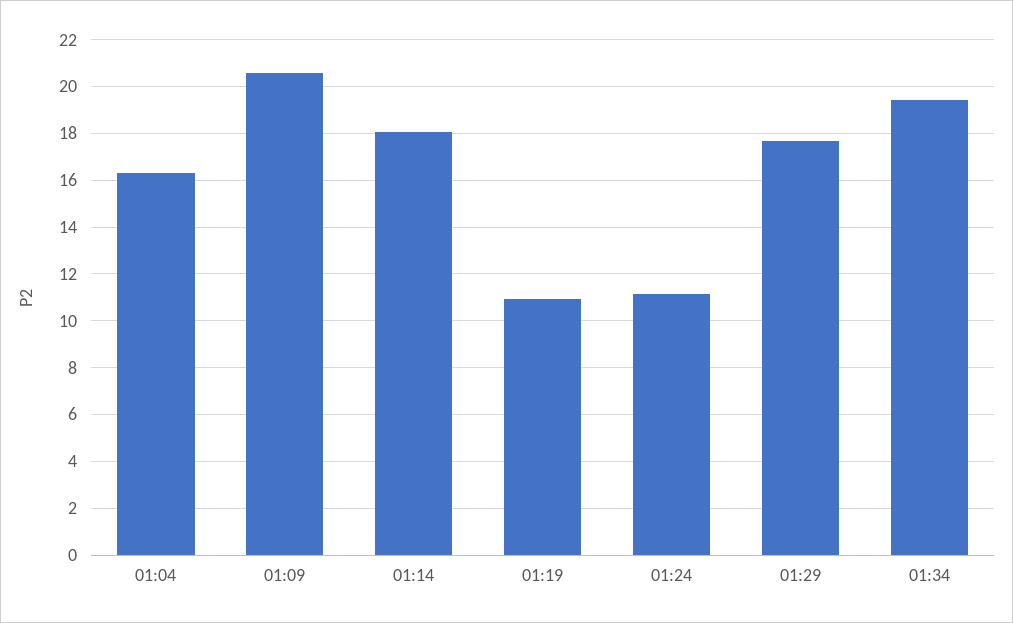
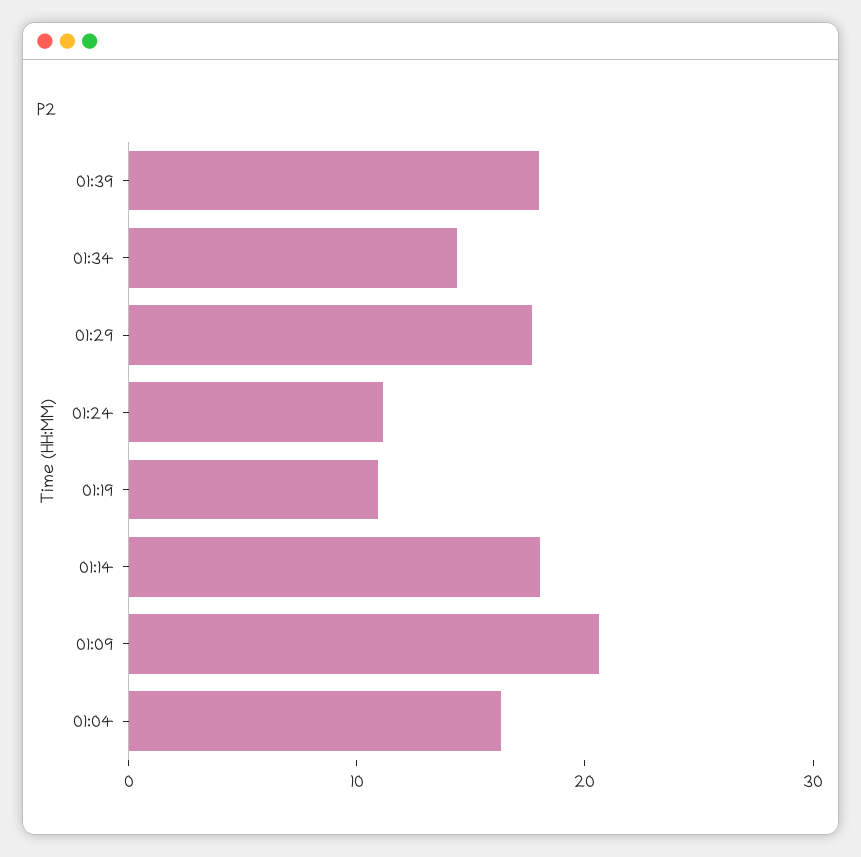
01:34: 19.5 -> 14
01:39: none -> 18

